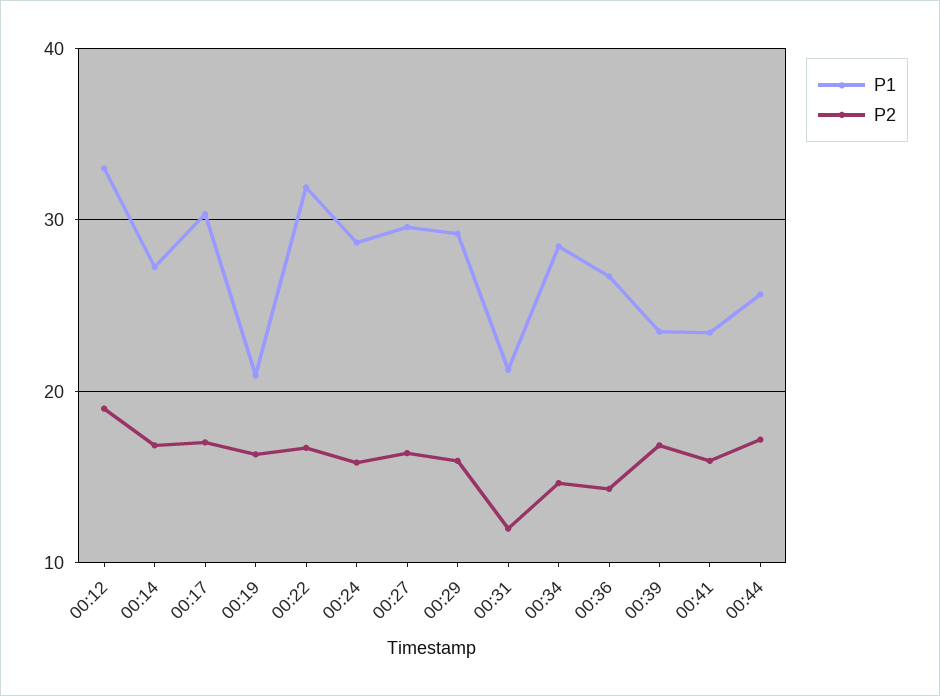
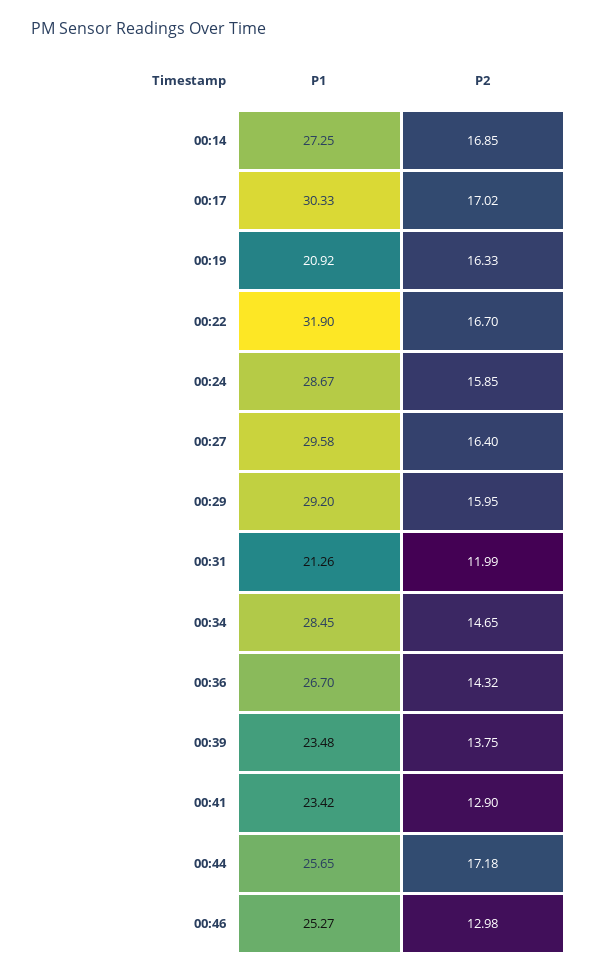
P1, 00:12: 33 -> none
P2, 00:12: 19 -> none
P2, 00:39: 17 -> 13.75
P2, 00:41: 16 -> 12.9
P1, 00:46: none -> 25.27
P2, 00:46: none -> 12.98

